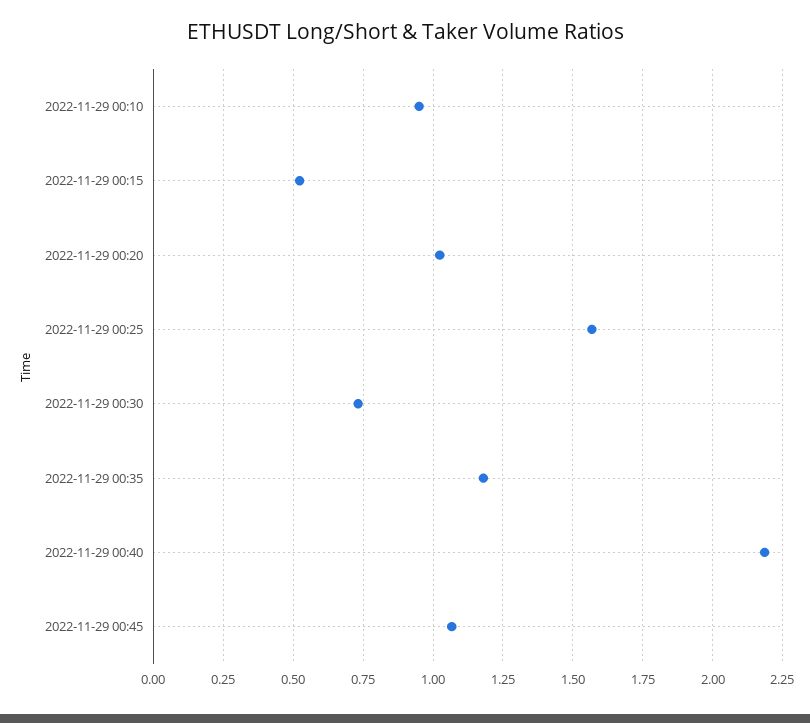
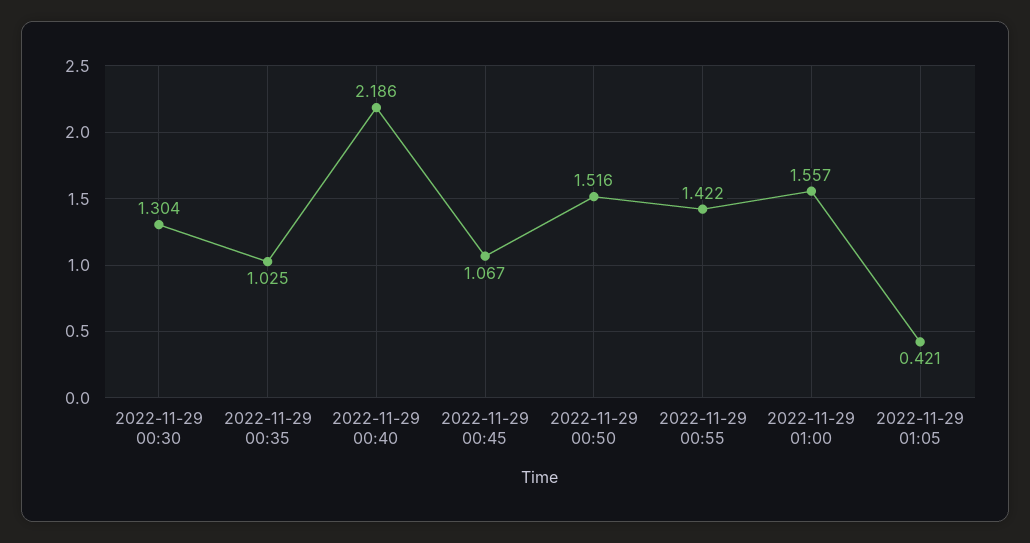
2022-11-29 00:10: 0.95 -> none
2022-11-29 00:15: 0.525 -> none
2022-11-29 00:20: 1.025 -> none
2022-11-29 00:25: 1.575 -> none
2022-11-29 00:30: 0.725 -> 1.304
2022-11-29 00:35: 1.175 -> 1.025
2022-11-29 00:50: none -> 1.516
2022-11-29 00:55: none -> 1.422
2022-11-29 01:00: none -> 1.557
2022-11-29 01:05: none -> 0.421

